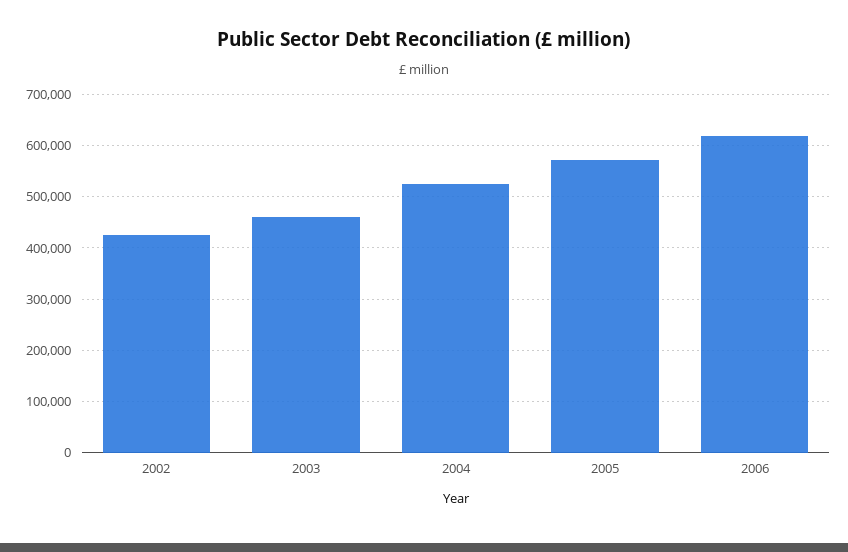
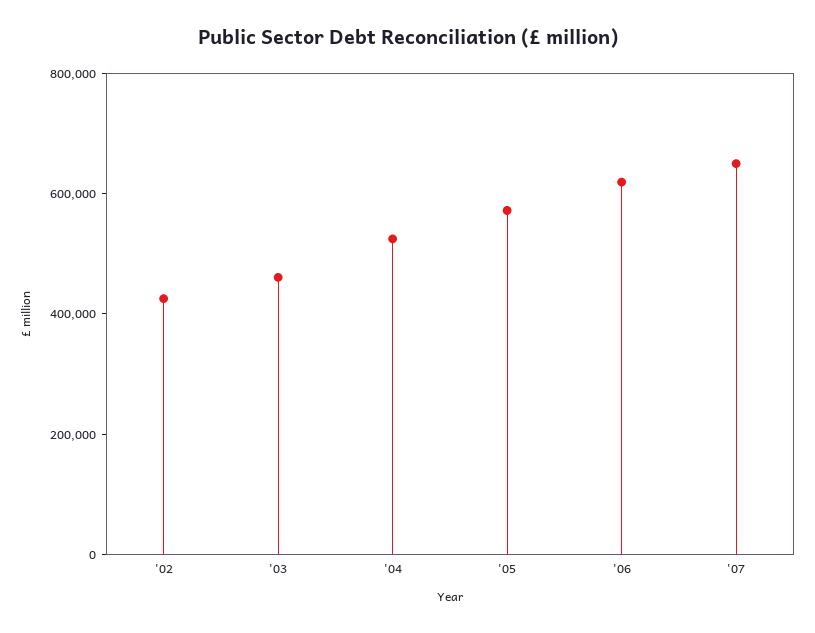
'07: none -> 650000

